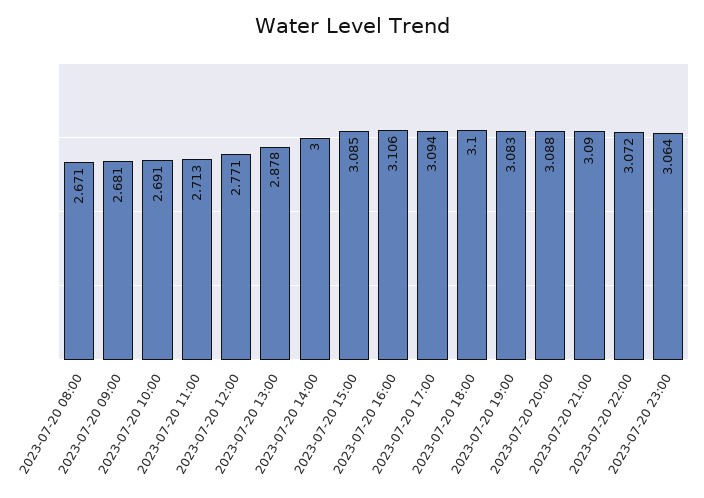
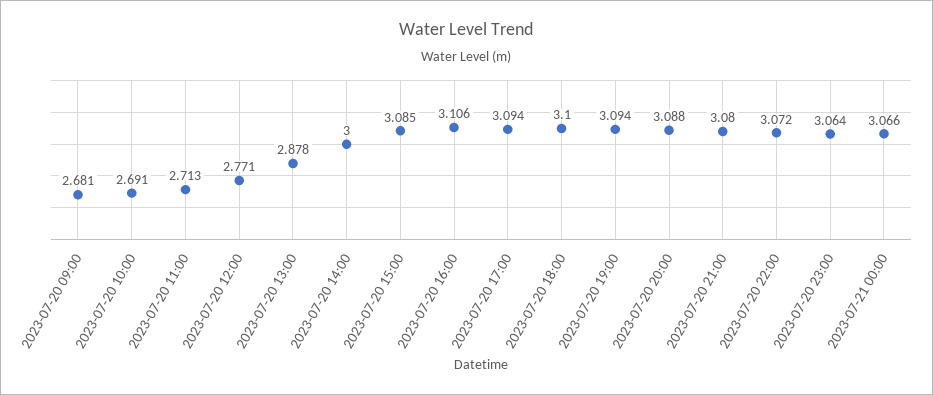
2023-07-20 08:00: 2.671 -> none
2023-07-20 19:00: 3.083 -> 3.094
2023-07-20 21:00: 3.09 -> 3.08
2023-07-21 00:00: none -> 3.066

